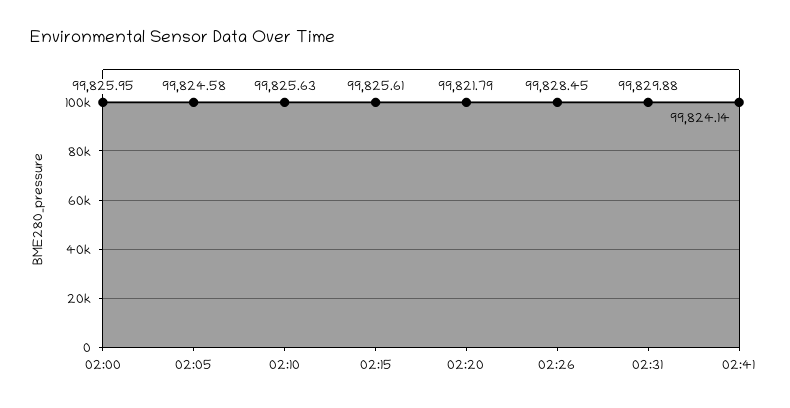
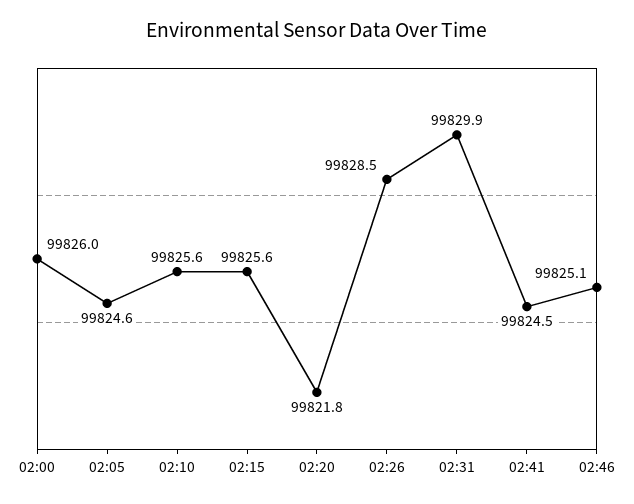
02:41: 99824.14 -> 99824.5
02:46: none -> 99825.1

